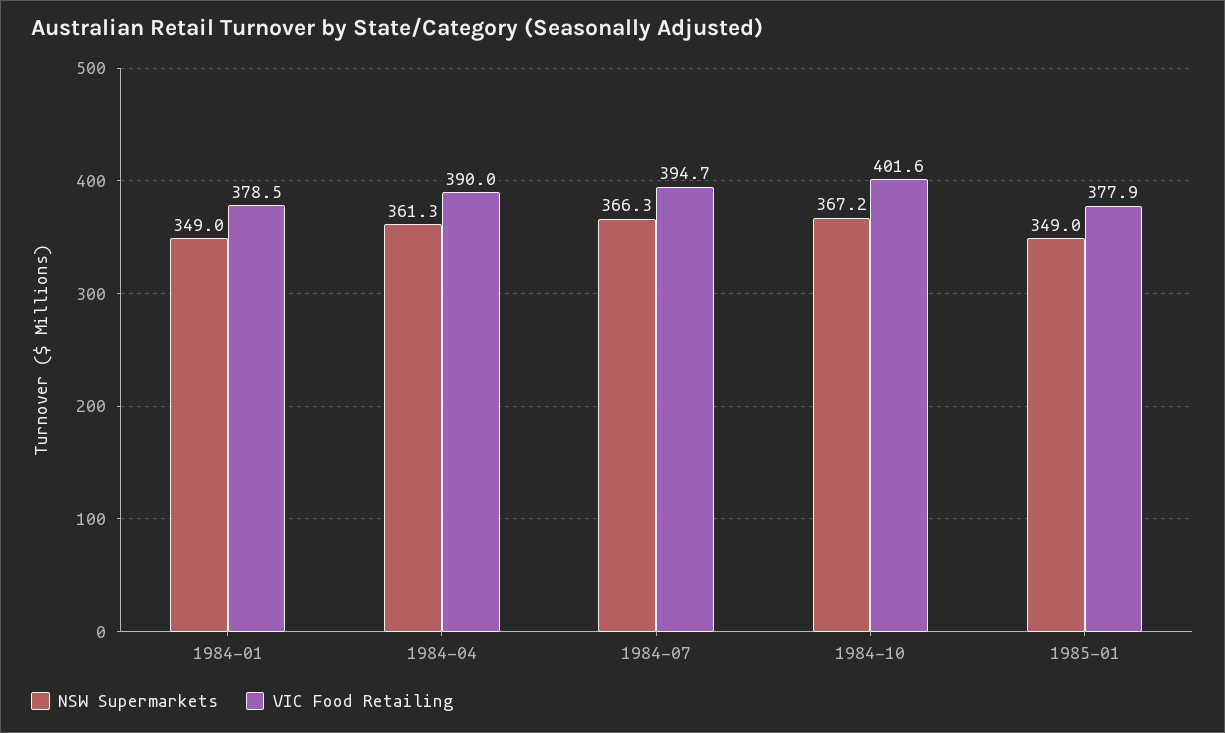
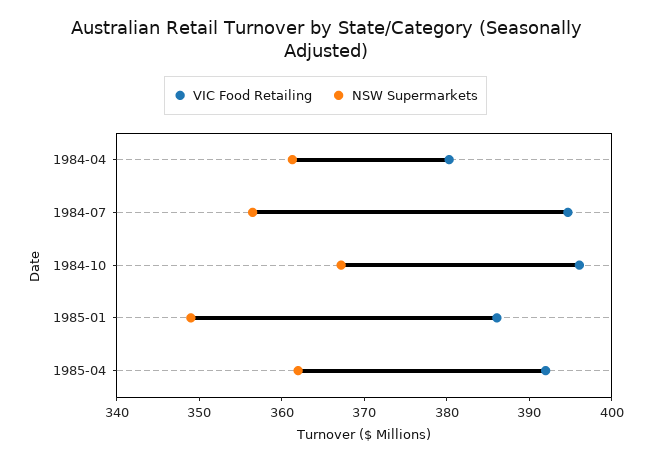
NSW Supermarkets, 1984-01: 349 -> none
VIC Food Retailing, 1984-01: 378.5 -> none
VIC Food Retailing, 1984-04: 390 -> 380
NSW Supermarkets, 1984-07: 366.3 -> 356
VIC Food Retailing, 1984-10: 401.6 -> 396
VIC Food Retailing, 1985-01: 377.9 -> 386
VIC Food Retailing, 1985-04: none -> 392
NSW Supermarkets, 1985-04: none -> 362

